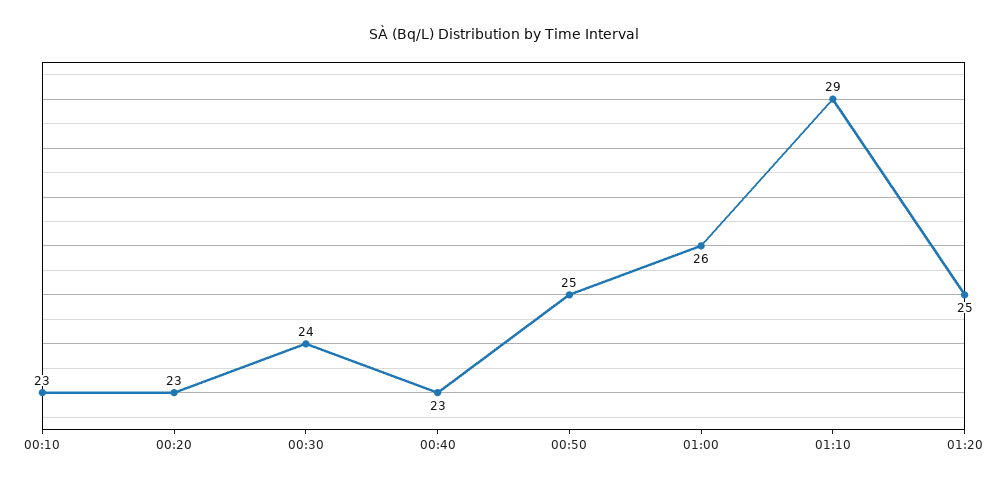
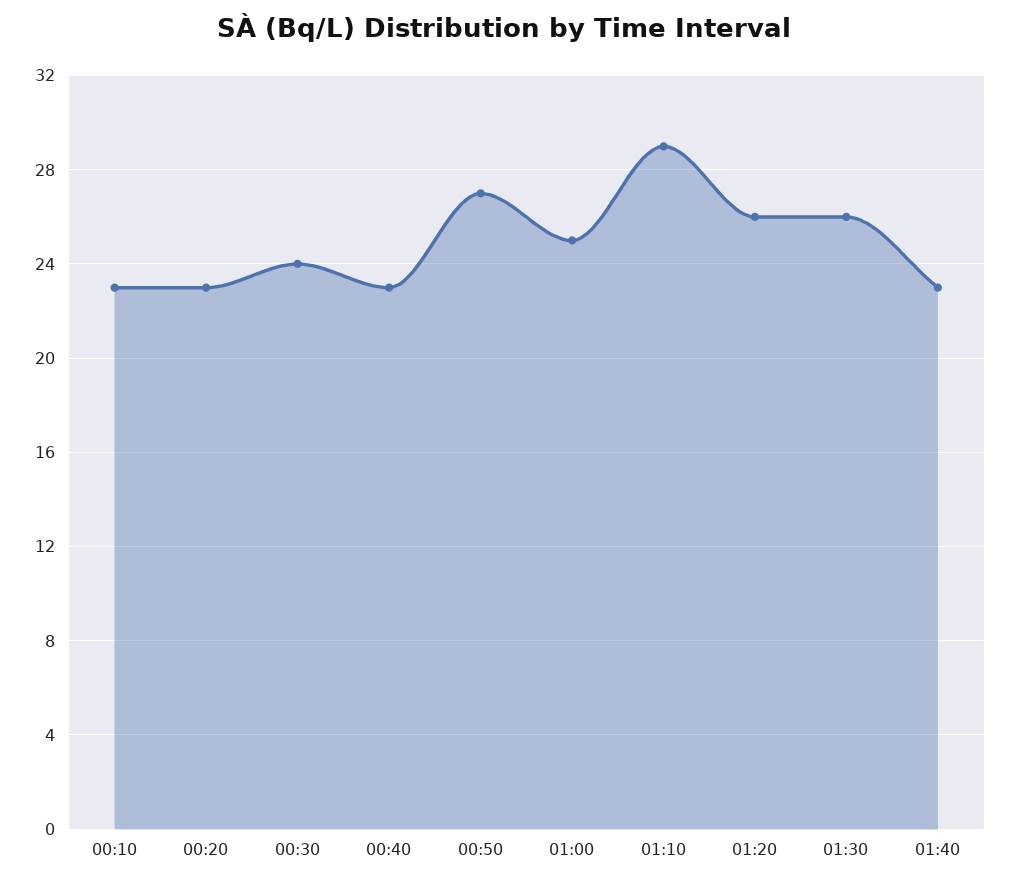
00:50: 25 -> 27
01:00: 26 -> 25
01:20: 25 -> 26
01:30: none -> 26
01:40: none -> 23

